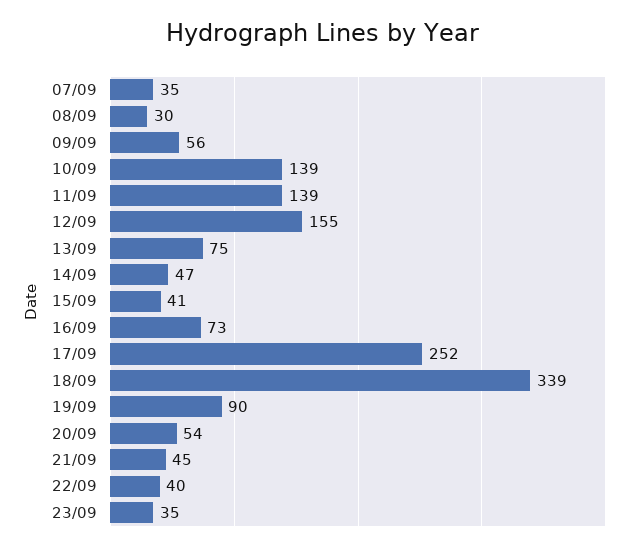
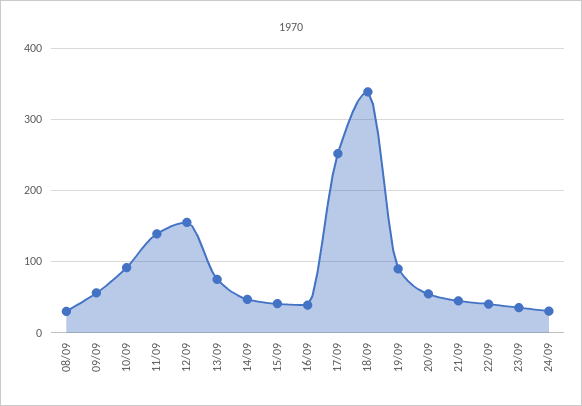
07/09: 35 -> none
10/09: 139 -> 90
16/09: 73 -> 40
24/09: none -> 30

